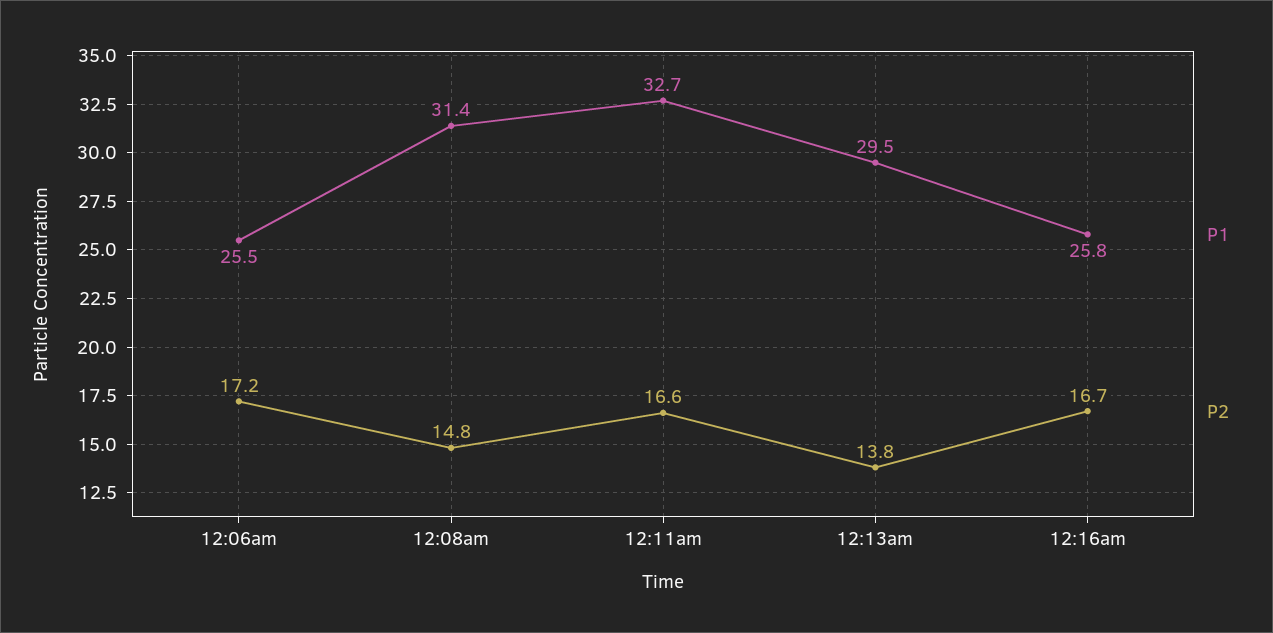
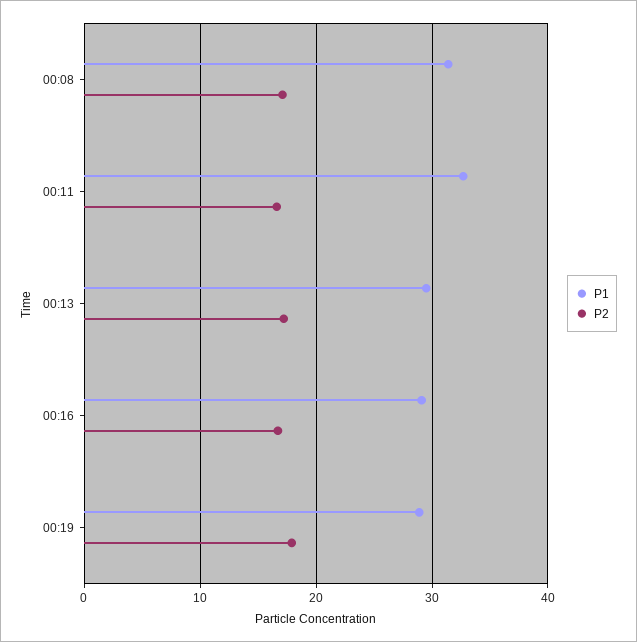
P1, 12:06am: 25.5 -> none
P2, 12:06am: 17.2 -> none
P2, 12:08am: 14.8 -> 17
P2, 12:13am: 13.8 -> 17
P1, 12:16am: 25.8 -> 29
P1, 00:19: none -> 29
P2, 00:19: none -> 18

